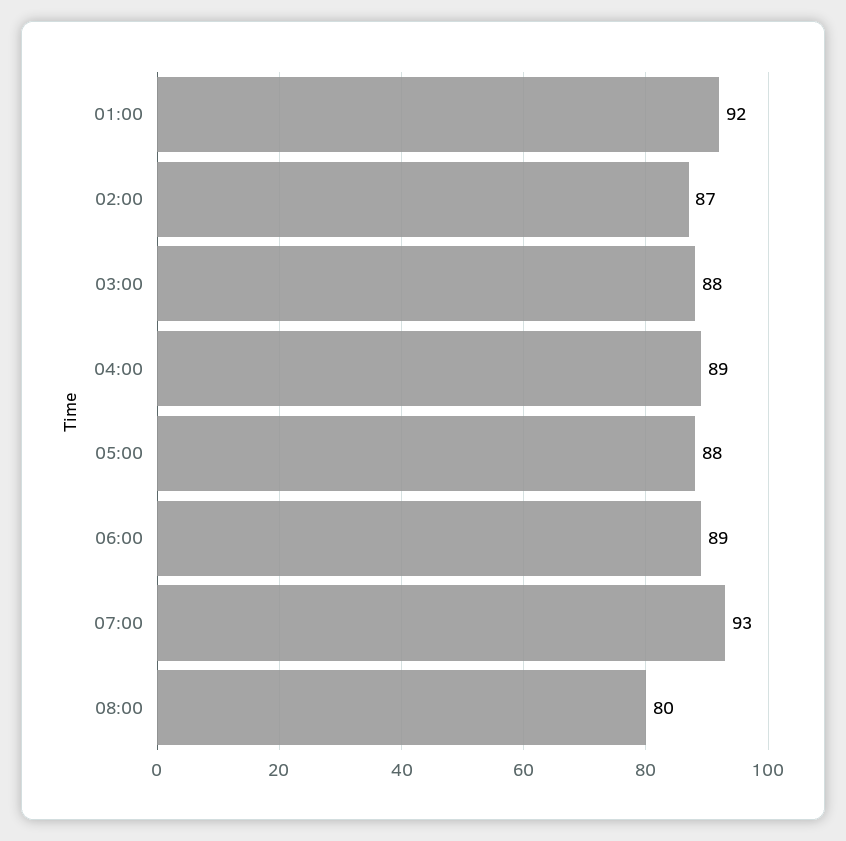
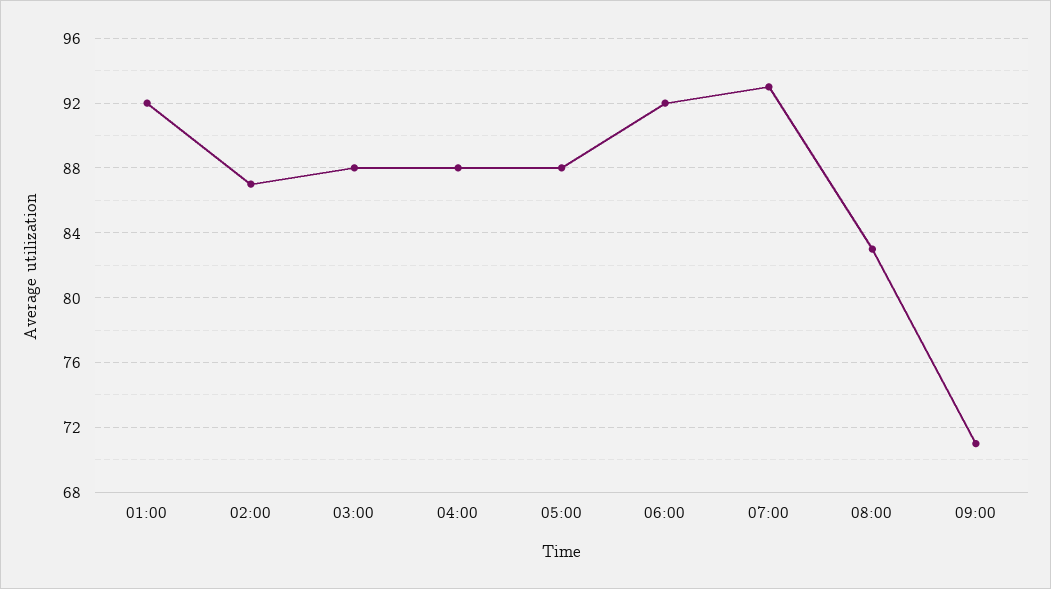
04:00: 89 -> 88
06:00: 89 -> 92
08:00: 80 -> 83
09:00: none -> 71

